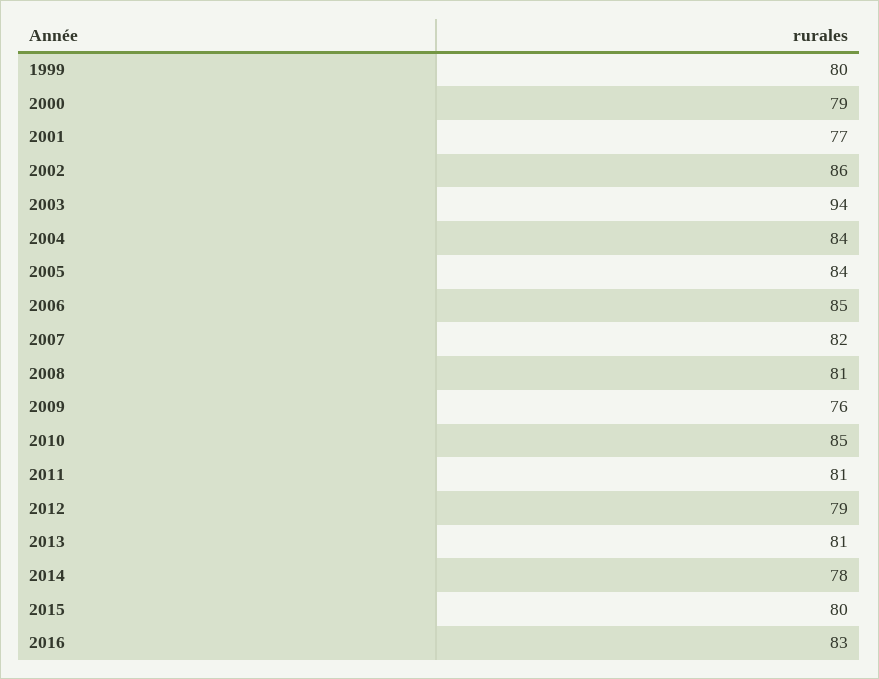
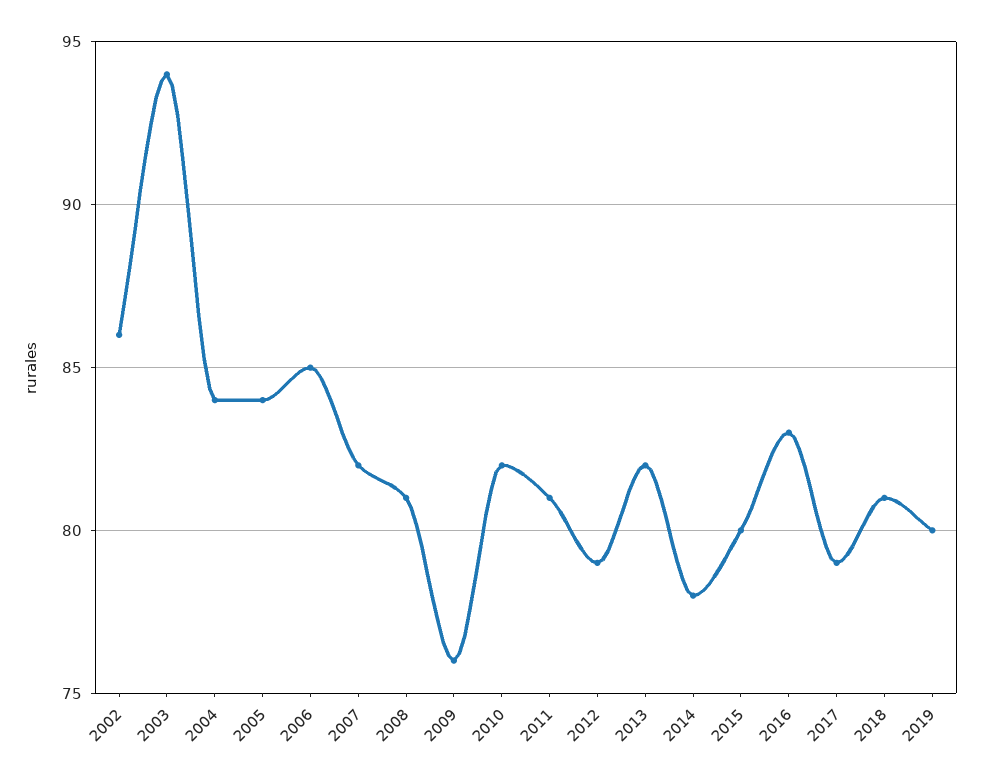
1999: 80 -> none
2000: 79 -> none
2001: 77 -> none
2010: 85 -> 82
2013: 81 -> 82
2017: none -> 79
2018: none -> 81
2019: none -> 80

